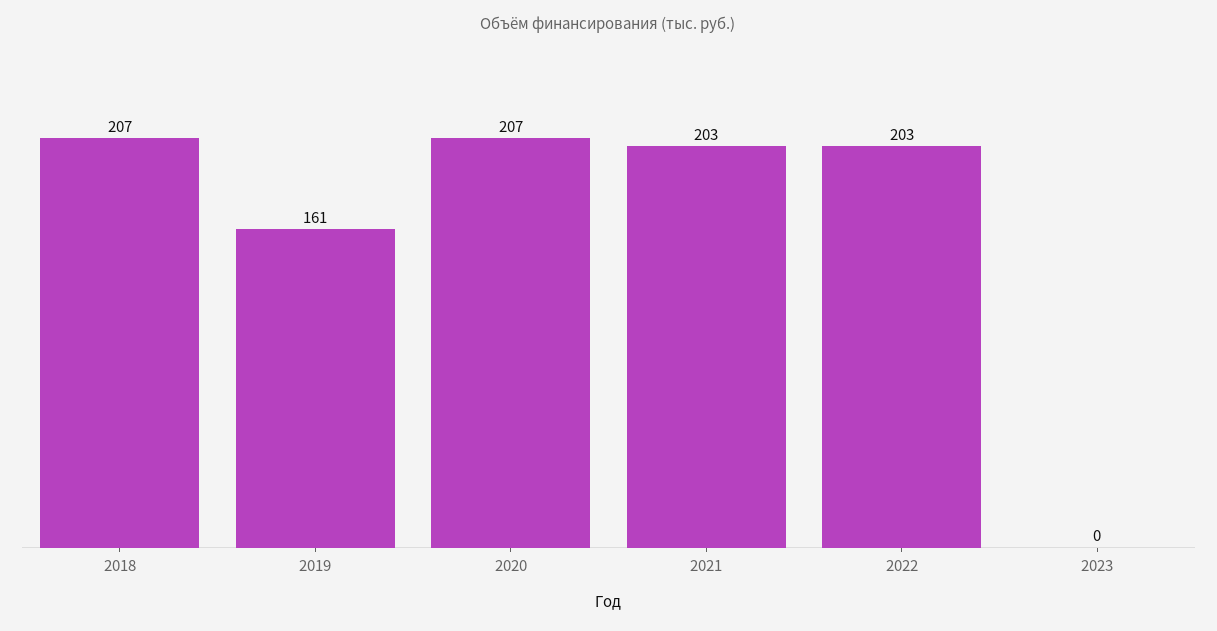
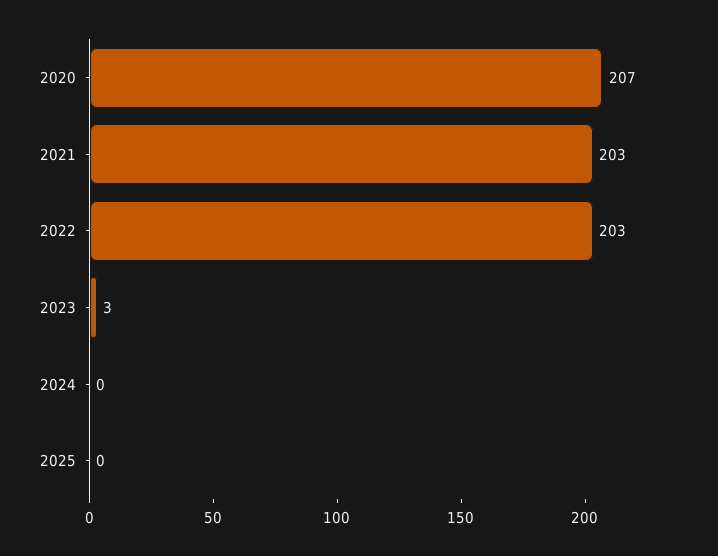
2018: 207 -> none
2019: 161 -> none
2023: 0 -> 3
2024: none -> 0
2025: none -> 0

